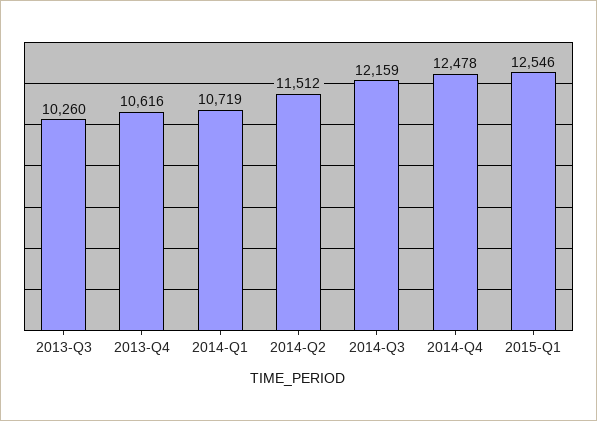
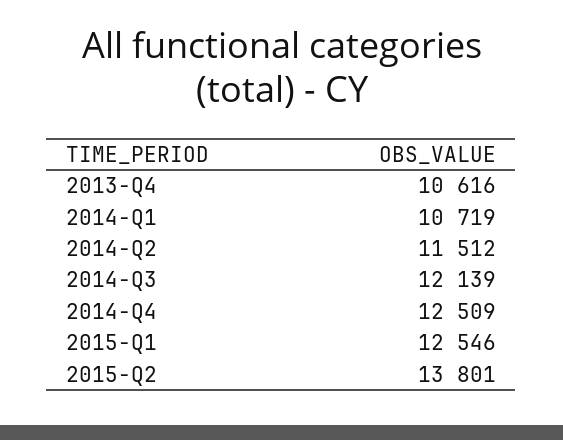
2013-Q3: 10260 -> none
2014-Q3: 12159 -> 12139
2014-Q4: 12478 -> 12509
2015-Q2: none -> 13801

